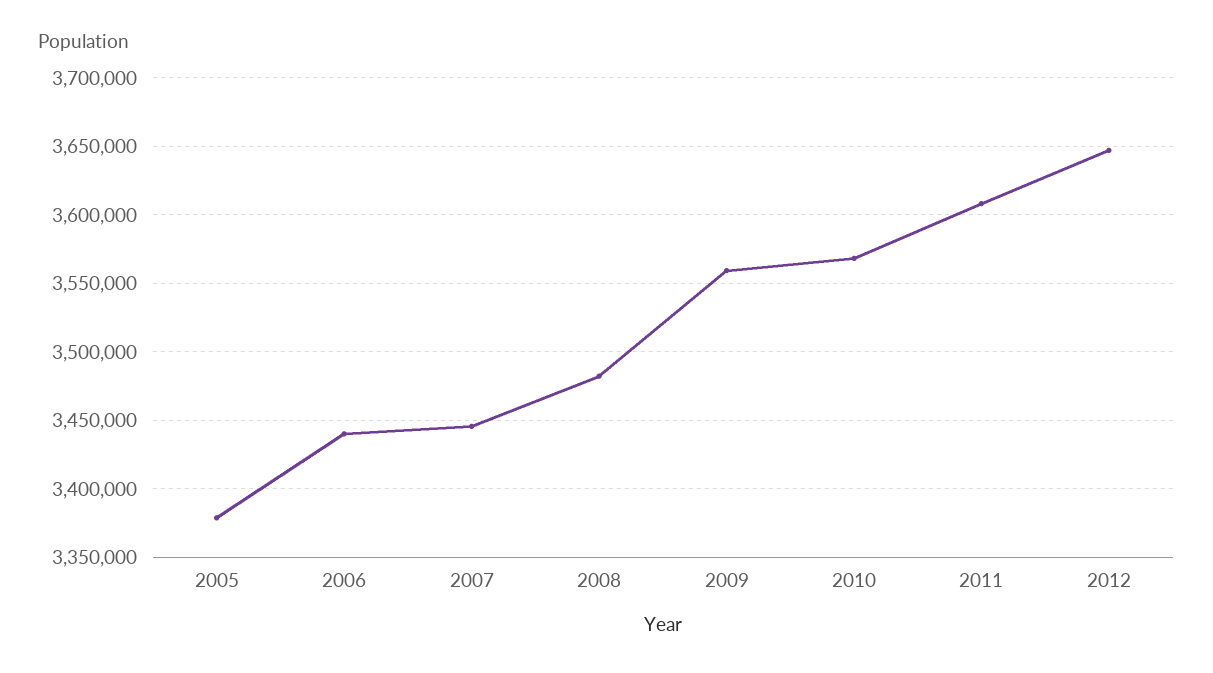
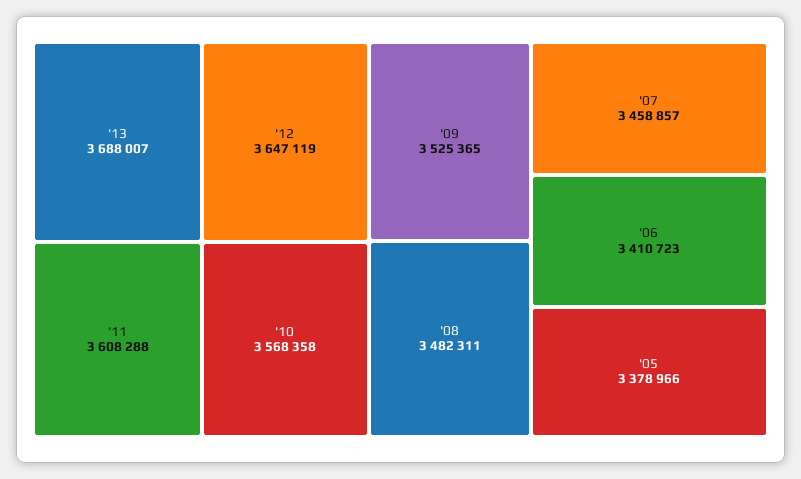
2006: 3440000 -> 3410723
2007: 3445000 -> 3458857
2009: 3560000 -> 3525365
'13: none -> 3688007

